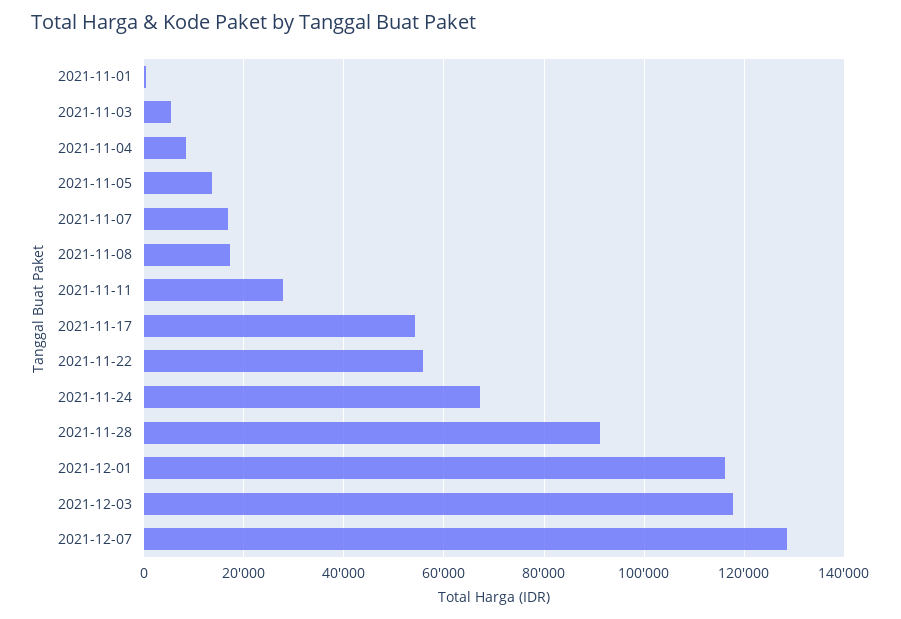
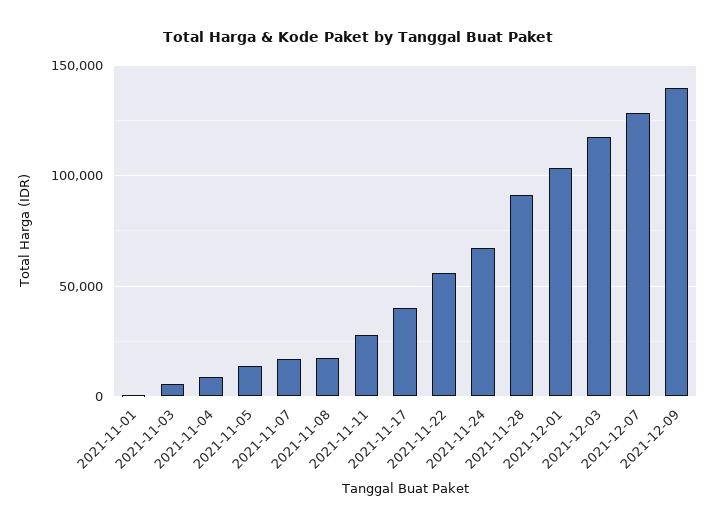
2021-11-17: 54000 -> 40000
2021-12-01: 116000 -> 105000
2021-12-09: none -> 140000

